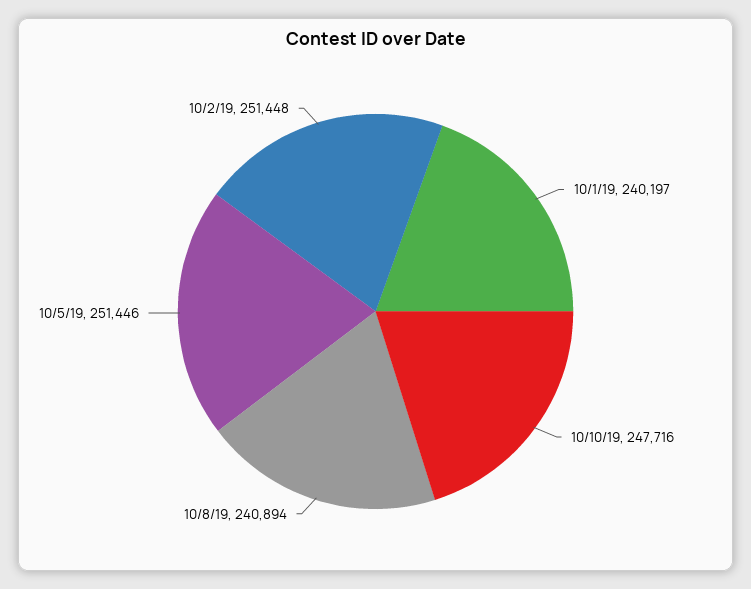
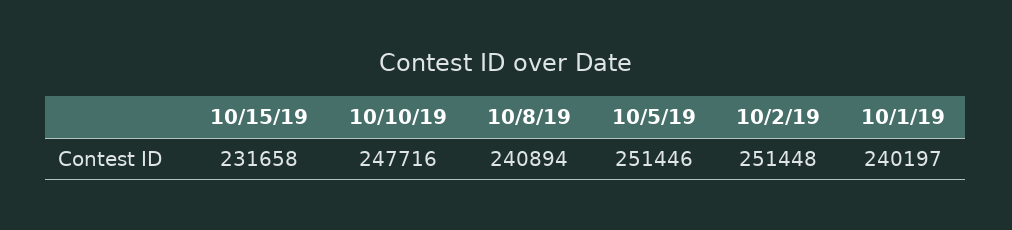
10/15/19: none -> 231658

